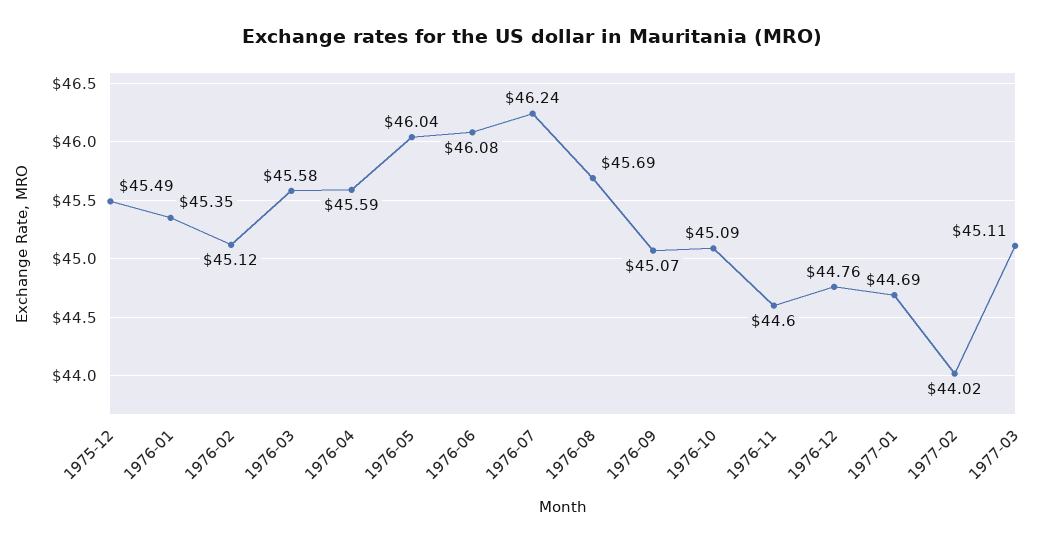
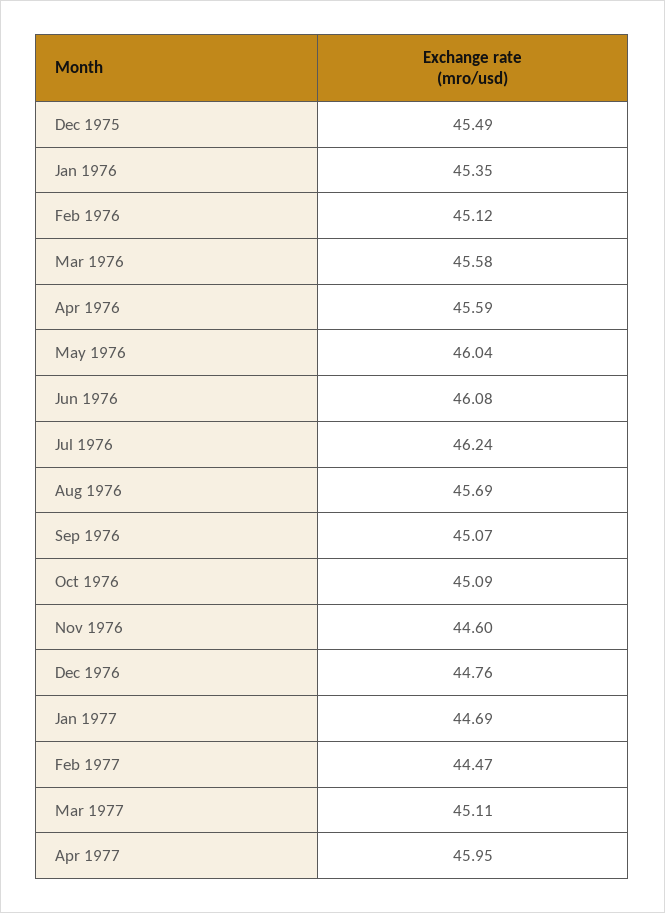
1977-02: 44.02 -> 44.47
Apr 1977: none -> 45.95

